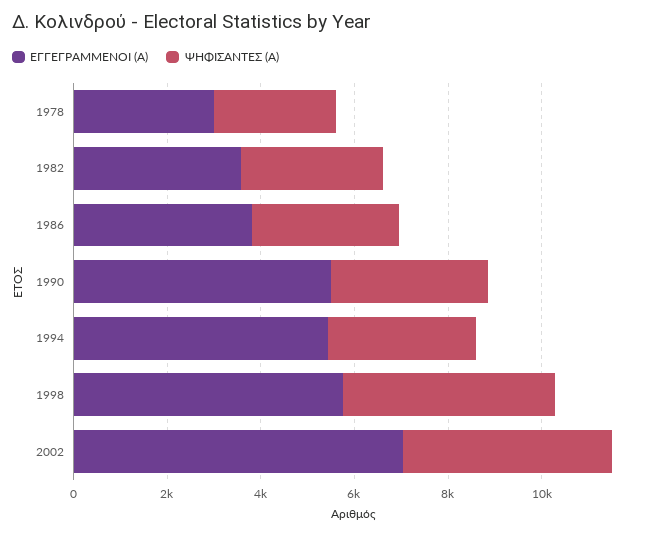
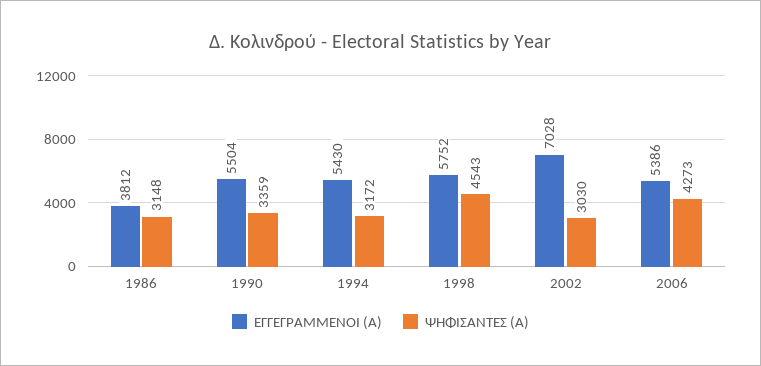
ΕΓΓΕΓΡΑΜΜΕΝΟΙ (Α), 1978: 3000 -> none
ΨΗΦΙΣΑΝΤΕΣ (Α), 1978: 2500 -> none
ΕΓΓΕΓΡΑΜΜΕΝΟΙ (Α), 1982: 3500 -> none
ΨΗΦΙΣΑΝΤΕΣ (Α), 1982: 3000 -> none
ΨΗΦΙΣΑΝΤΕΣ (Α), 2002: 4500 -> 3030
ΕΓΓΕΓΡΑΜΜΕΝΟΙ (Α), 2006: none -> 5386
ΨΗΦΙΣΑΝΤΕΣ (Α), 2006: none -> 4273

